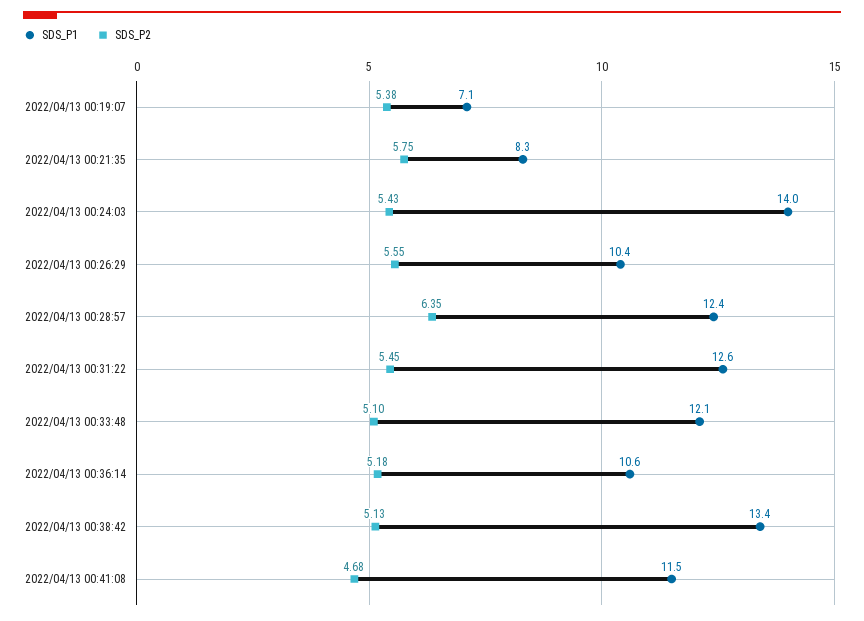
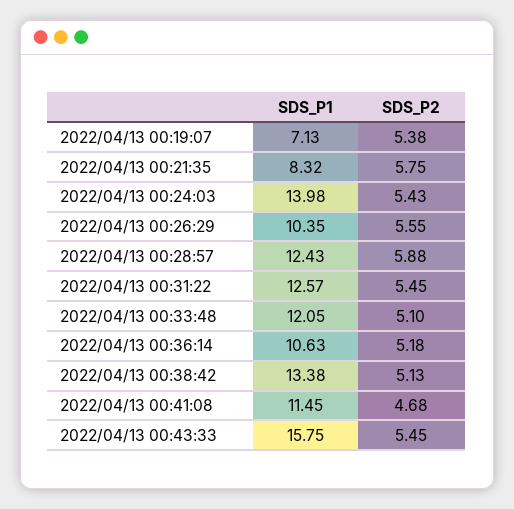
SDS_P2, 2022/04/13 00:28:57: 6.35 -> 5.88
SDS_P1, 2022/04/13 00:43:33: none -> 15.75
SDS_P2, 2022/04/13 00:43:33: none -> 5.45

